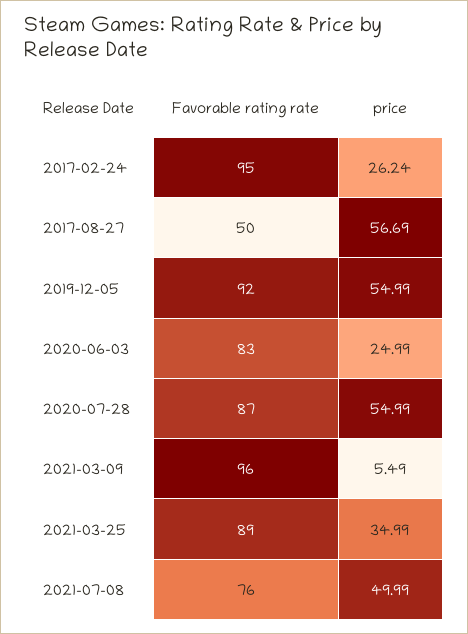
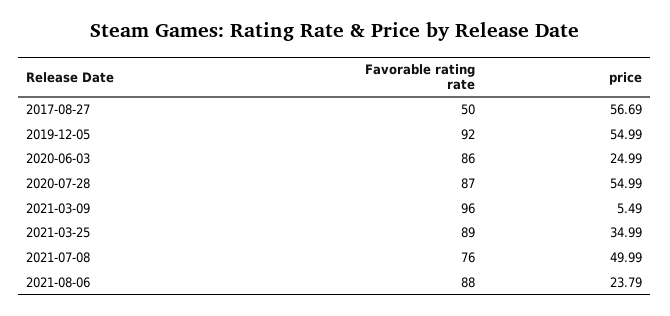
Favorable rating rate, 2017-02-24: 95 -> none
price, 2017-02-24: 26.24 -> none
Favorable rating rate, 2020-06-03: 83 -> 86
Favorable rating rate, 2021-08-06: none -> 88
price, 2021-08-06: none -> 23.79

